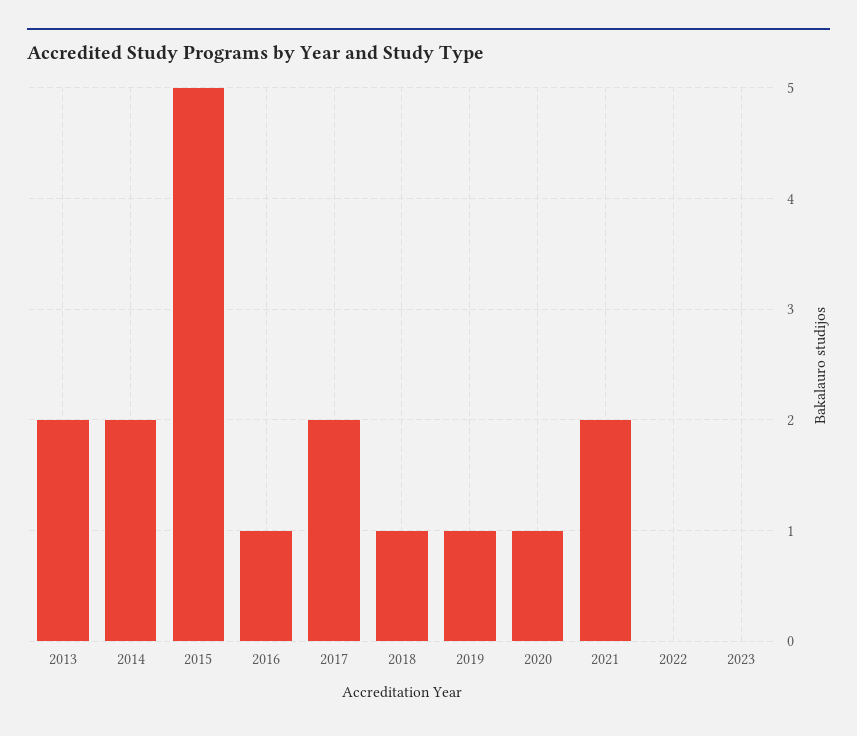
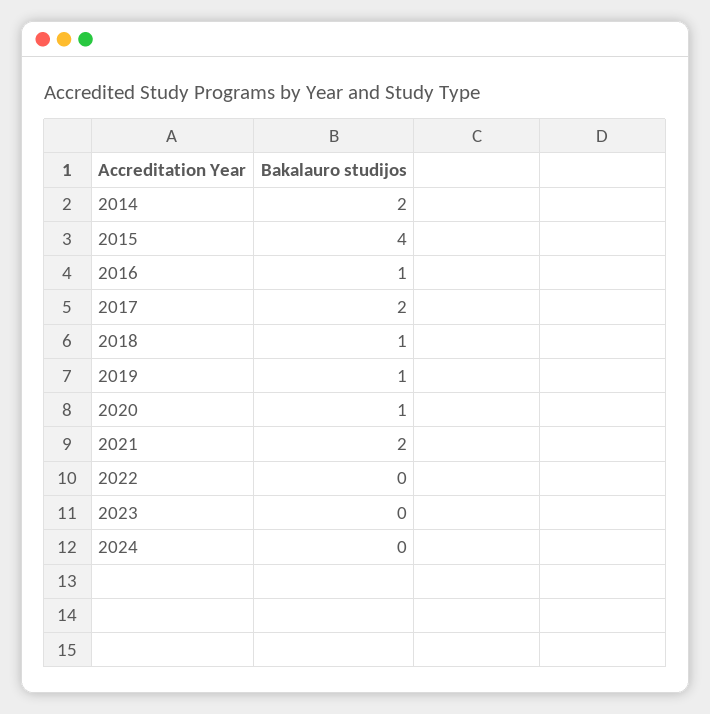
2013: 2 -> none
2015: 5 -> 4
2024: none -> 0

